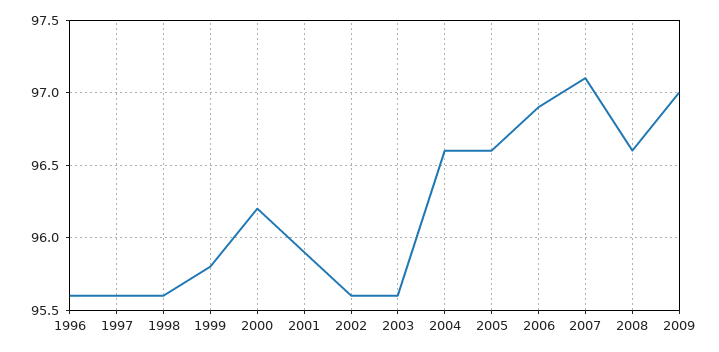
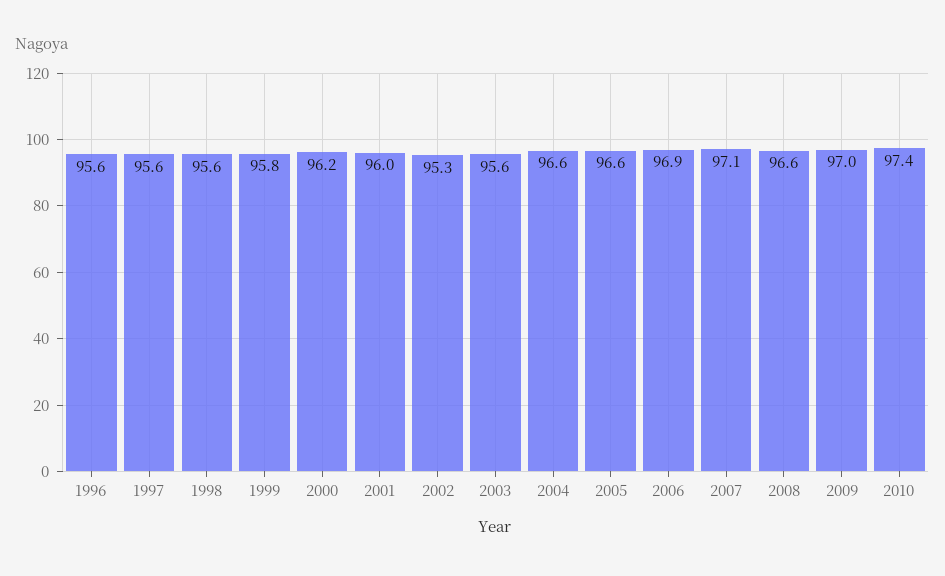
2001: 95.9 -> 96
2002: 95.6 -> 95.3
2010: none -> 97.4

